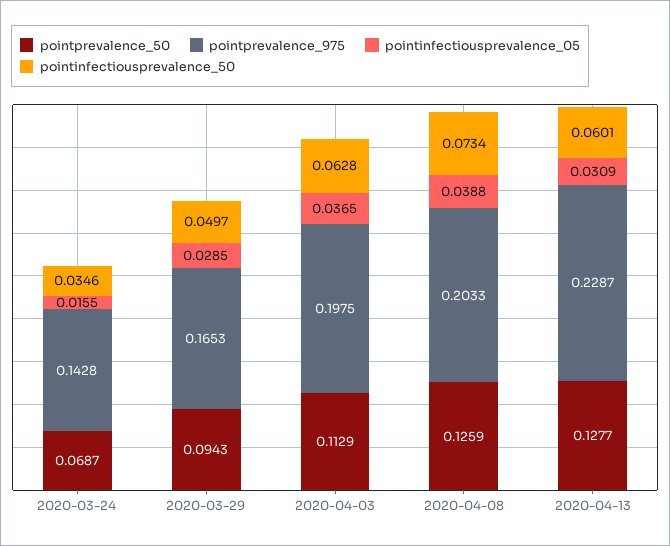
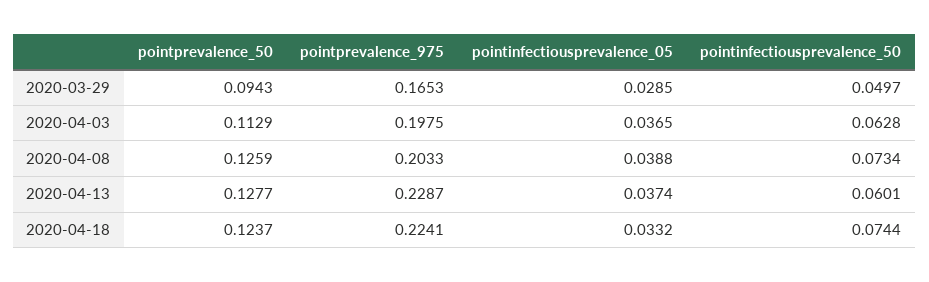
pointprevalence_50, 2020-03-24: 0.0687 -> none
pointprevalence_975, 2020-03-24: 0.1428 -> none
pointinfectiousprevalence_05, 2020-03-24: 0.0155 -> none
pointinfectiousprevalence_50, 2020-03-24: 0.0346 -> none
pointinfectiousprevalence_05, 2020-04-13: 0.0309 -> 0.0374
pointprevalence_50, 2020-04-18: none -> 0.1237
pointprevalence_975, 2020-04-18: none -> 0.2241
pointinfectiousprevalence_05, 2020-04-18: none -> 0.0332
pointinfectiousprevalence_50, 2020-04-18: none -> 0.0744

